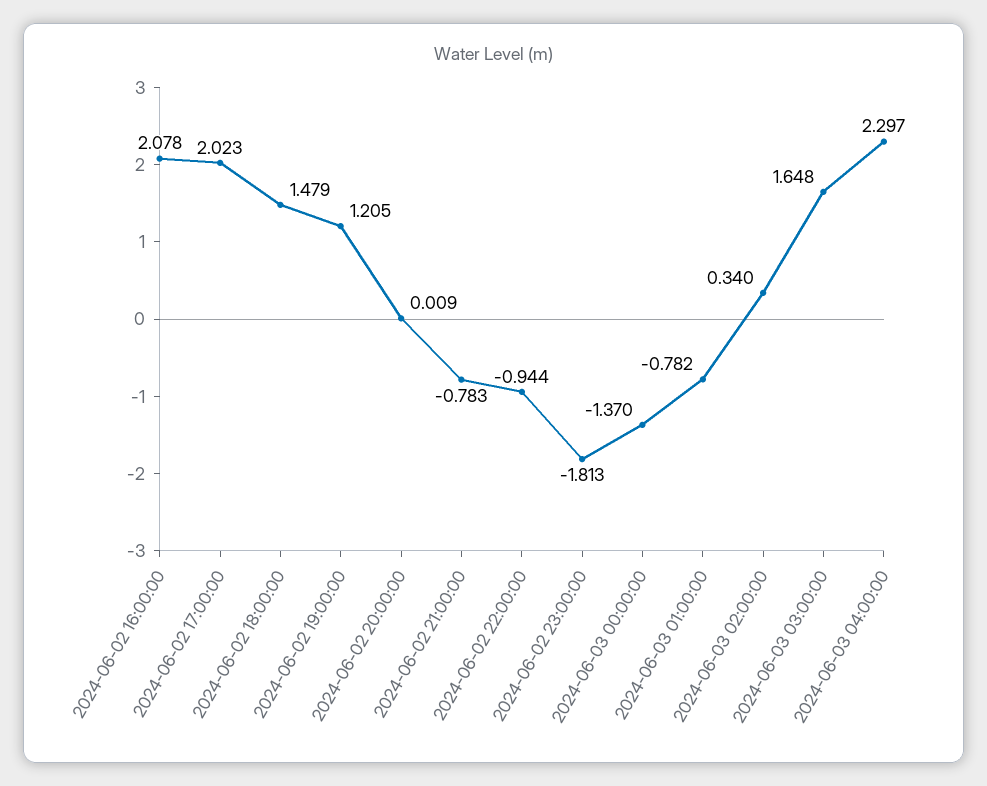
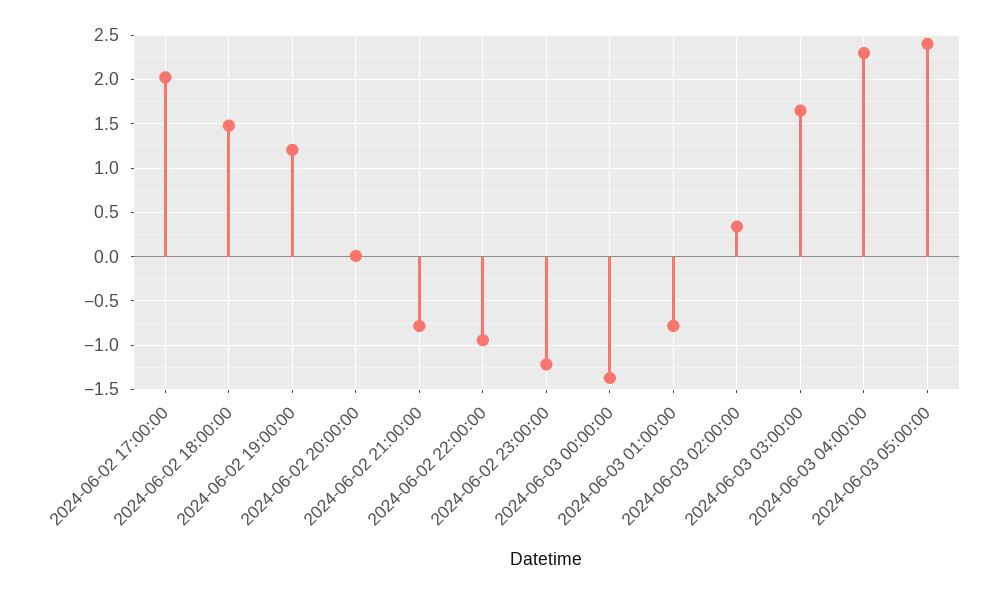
2024-06-02 16:00:00: 2.078 -> none
2024-06-02 23:00:00: -1.813 -> -1.2
2024-06-03 05:00:00: none -> 2.4

